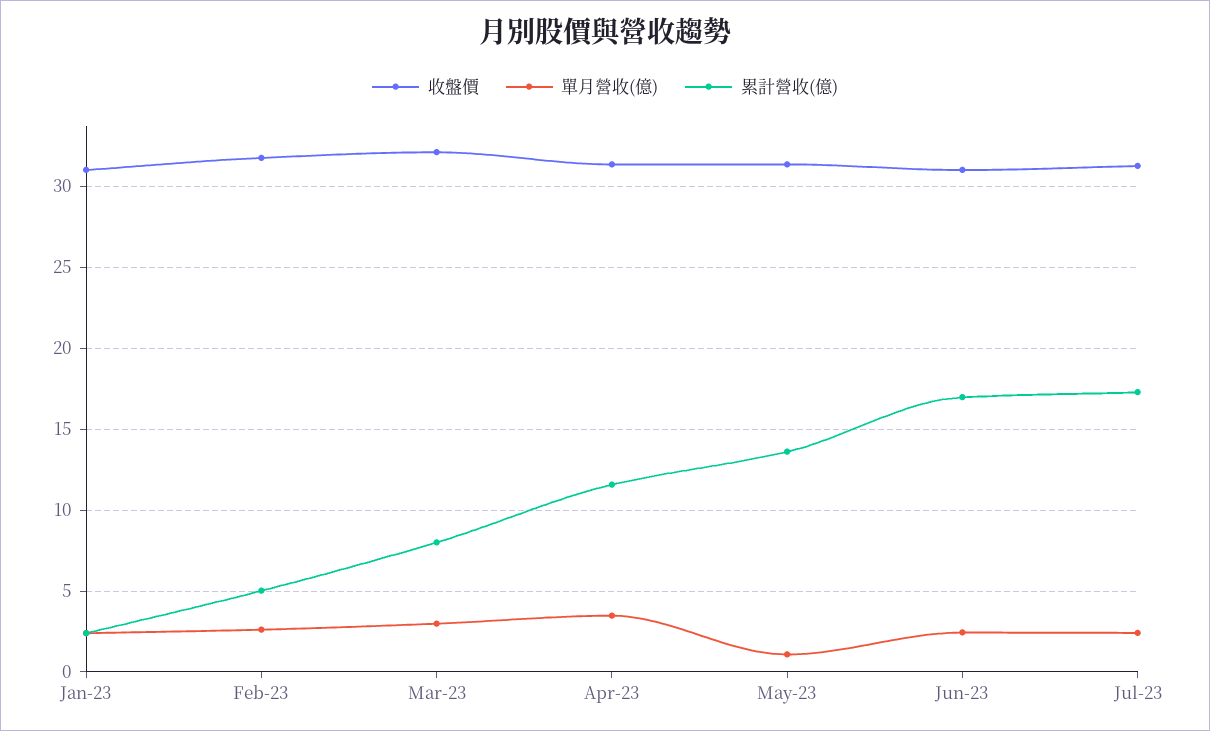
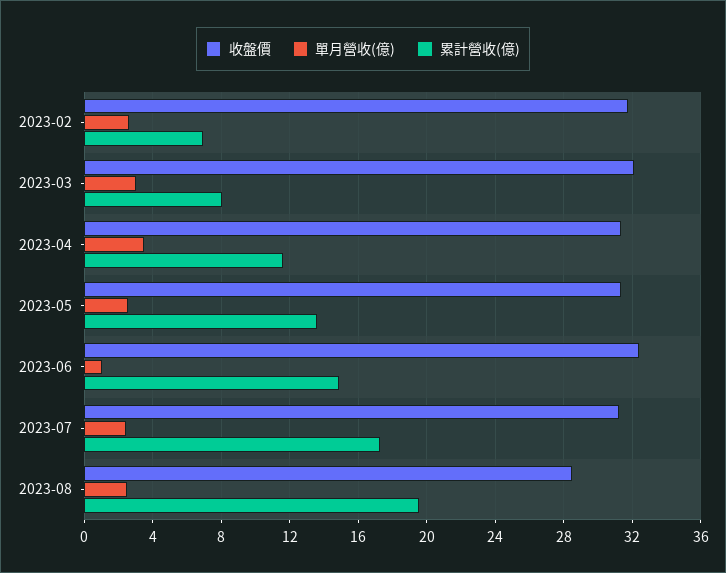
收盤價, Jan-23: 31 -> none
單月營收(億), Jan-23: 2.5 -> none
累計營收(億), Jan-23: 2.5 -> none
累計營收(億), Feb-23: 5 -> 7
單月營收(億), May-23: 1 -> 2.5
收盤價, Jun-23: 31 -> 32.5
單月營收(億), Jun-23: 2.5 -> 1
累計營收(億), Jun-23: 17 -> 15
收盤價, 2023-08: none -> 28.5
單月營收(億), 2023-08: none -> 2.5
累計營收(億), 2023-08: none -> 19.5

